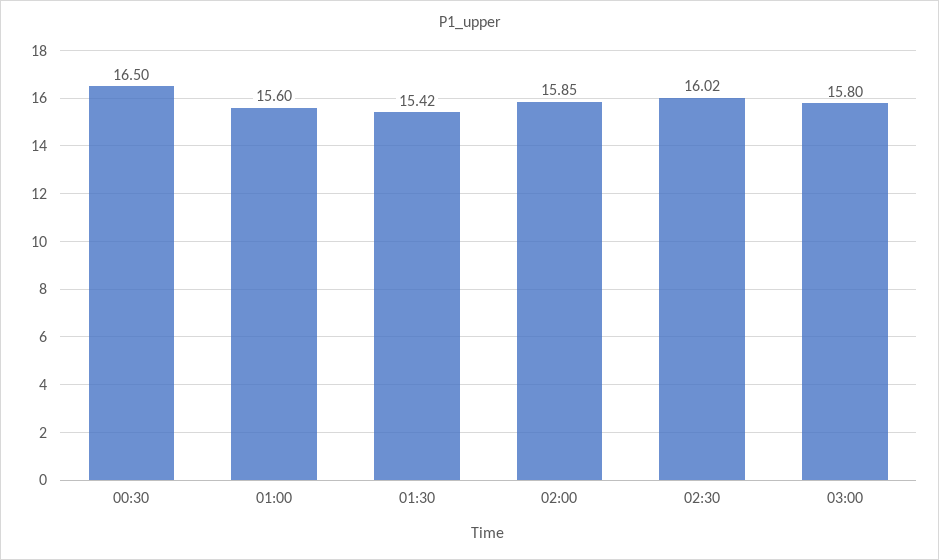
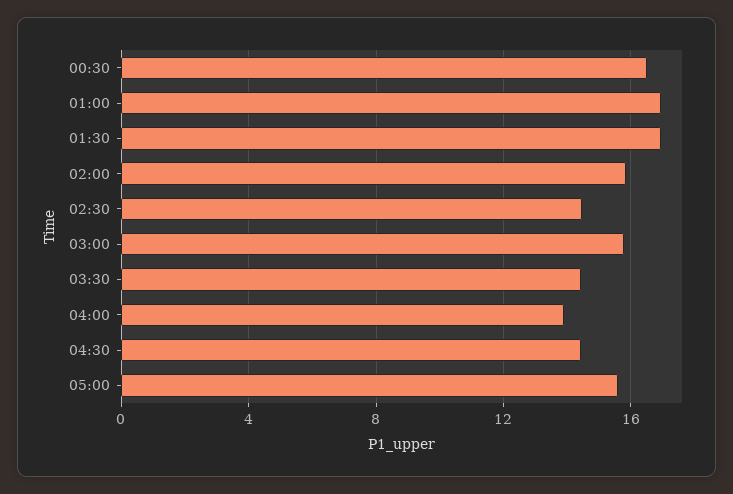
01:00: 15.6 -> 17
01:30: 15.42 -> 17
02:30: 16.02 -> 14.5
03:30: none -> 14.5
04:00: none -> 14
04:30: none -> 14.5
05:00: none -> 15.5

